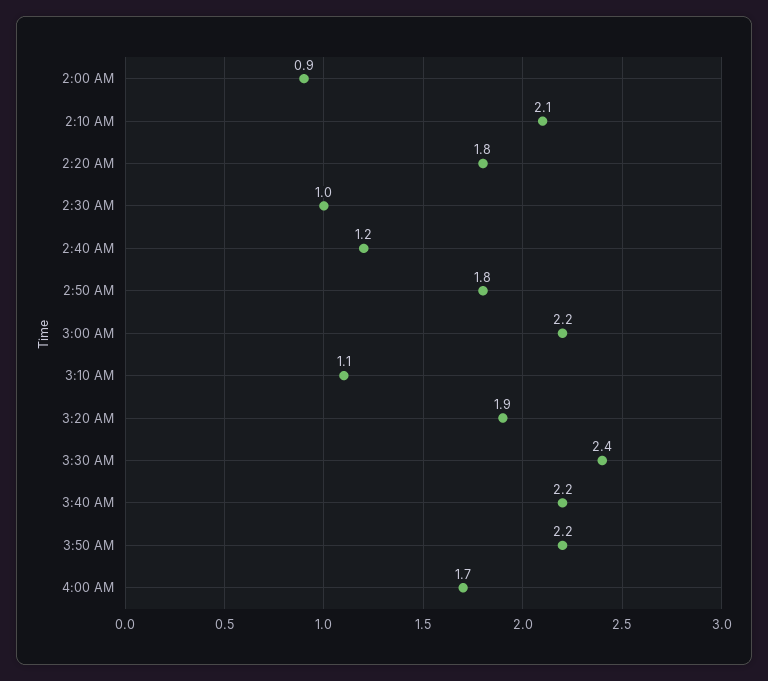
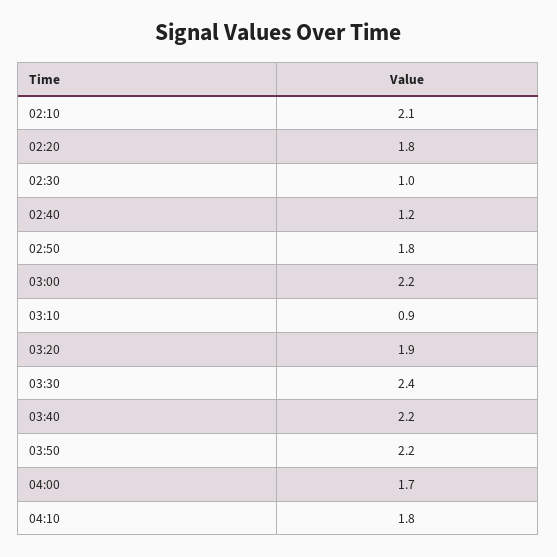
2:00 AM: 0.9 -> none
3:10 AM: 1.1 -> 0.9
04:10: none -> 1.8

